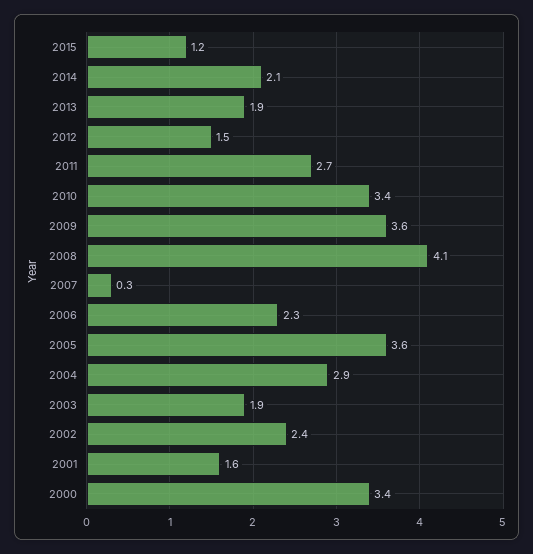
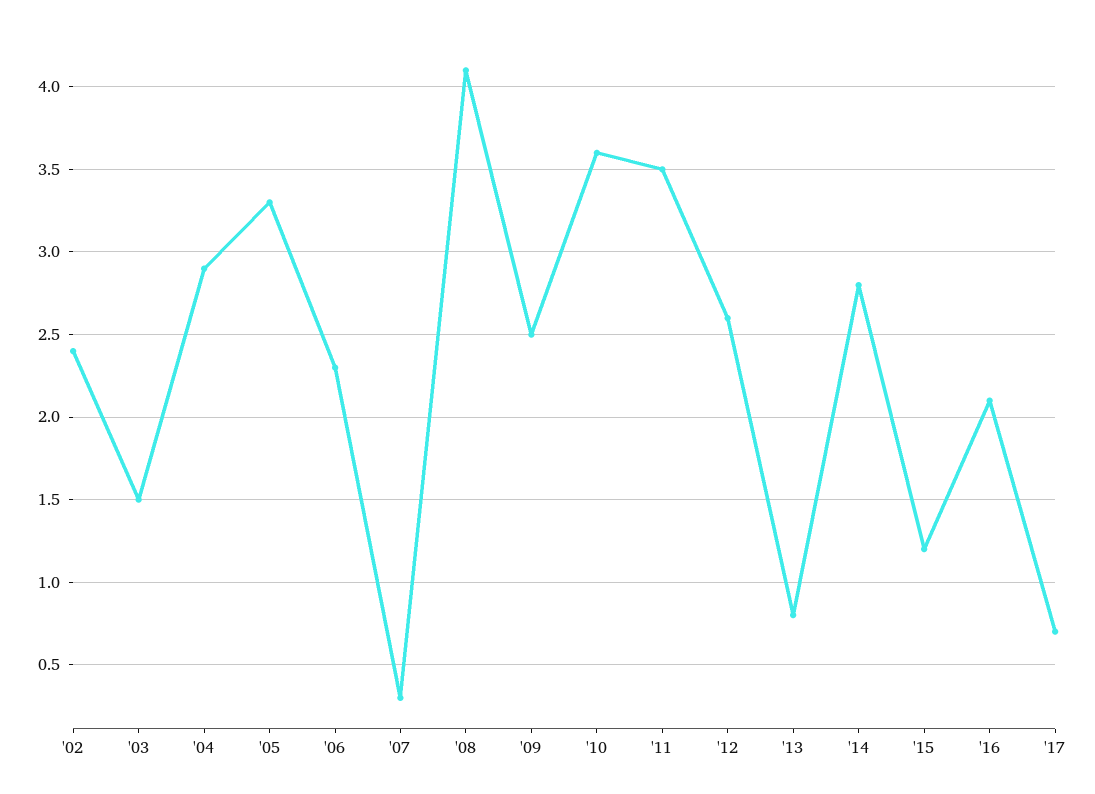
2014: 2.1 -> 2.8
2013: 1.9 -> 0.8
2012: 1.5 -> 2.6
2011: 2.7 -> 3.5
2010: 3.4 -> 3.6
2009: 3.6 -> 2.5
2005: 3.6 -> 3.3
2003: 1.9 -> 1.5
2001: 1.6 -> none
2000: 3.4 -> none
'16: none -> 2.1
'17: none -> 0.7

